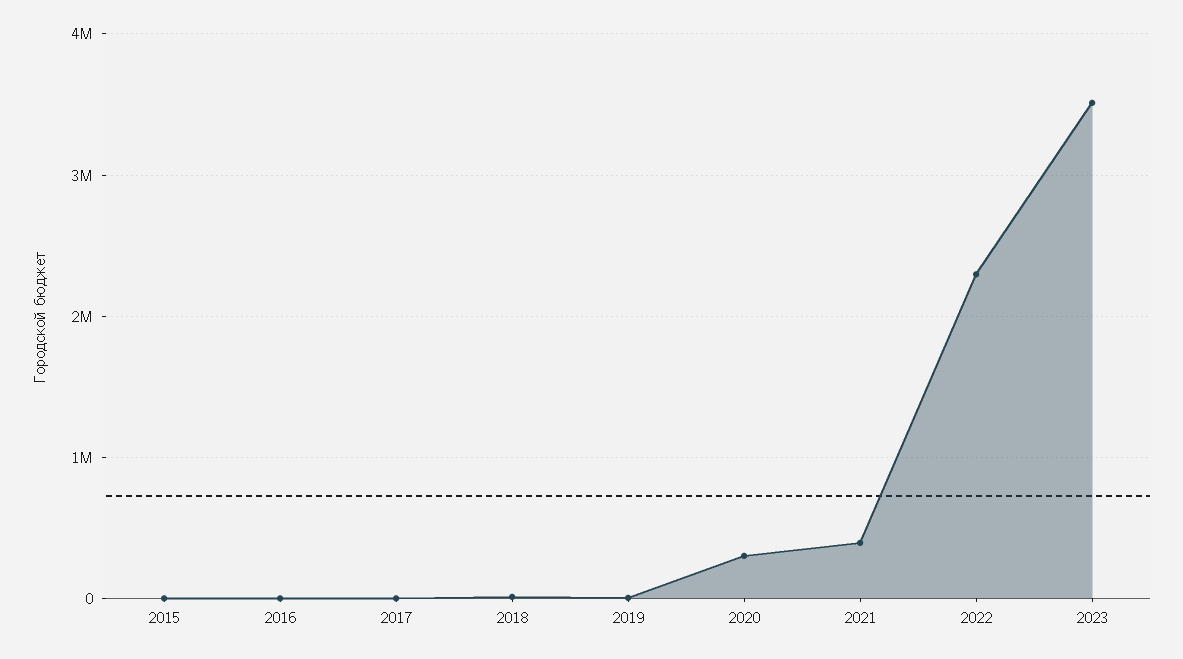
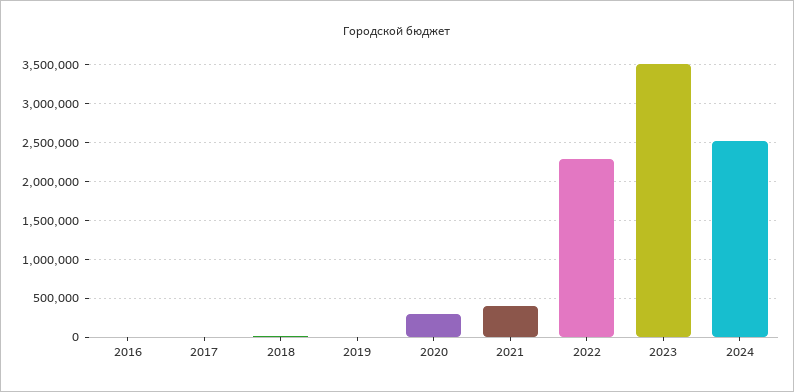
2015: 0 -> none
2024: none -> 2500000

